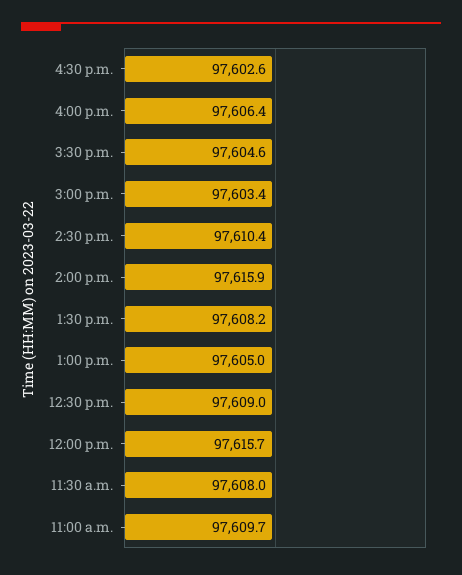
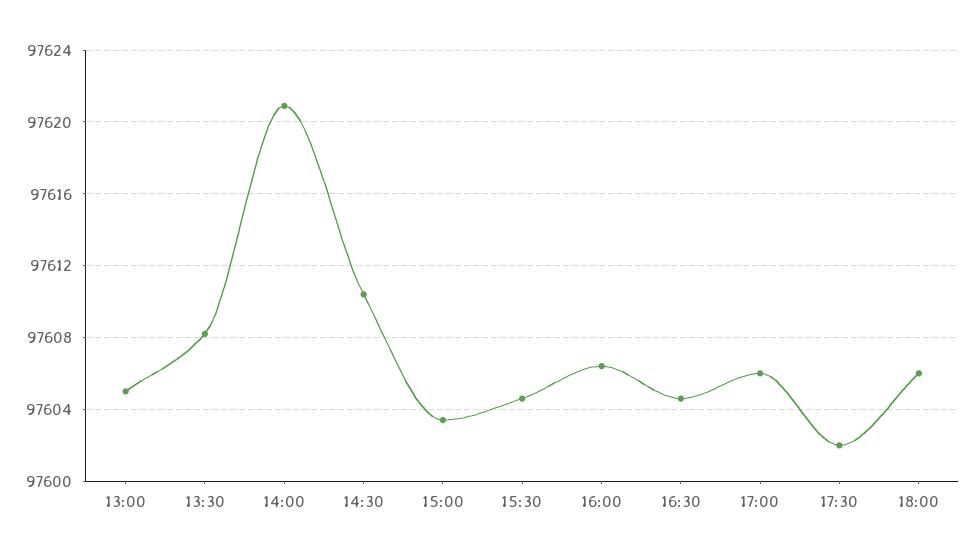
4:30 p.m.: 97602.6 -> 97604.5
2:00 p.m.: 97615.9 -> 97621
12:30 p.m.: 97609 -> none
12:00 p.m.: 97615.7 -> none
11:30 a.m.: 97608 -> none
11:00 a.m.: 97609.7 -> none
17:00: none -> 97606
17:30: none -> 97602
18:00: none -> 97606

